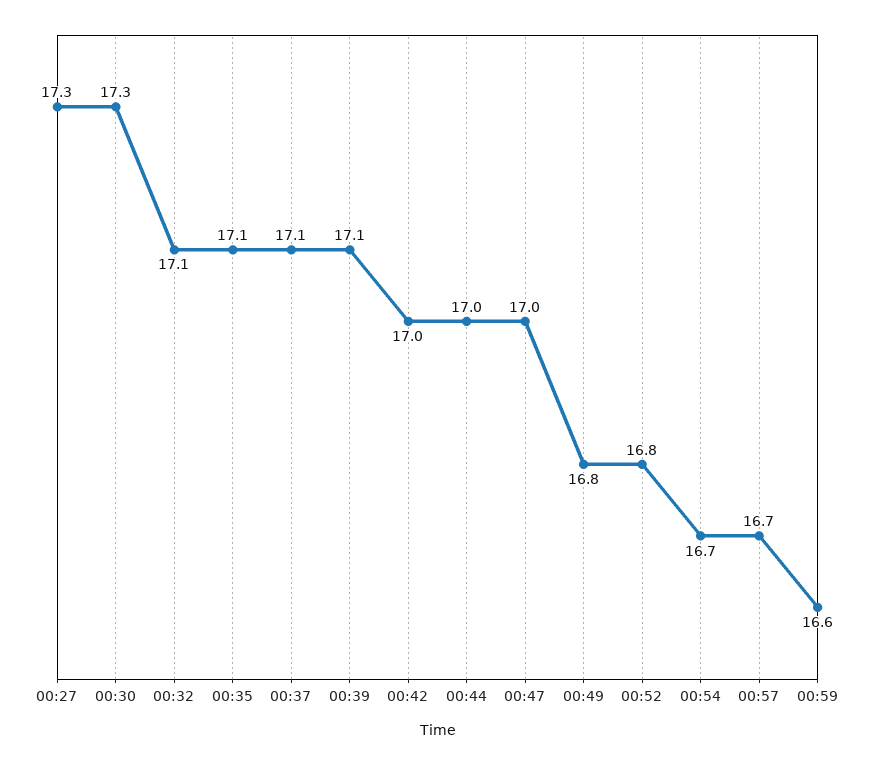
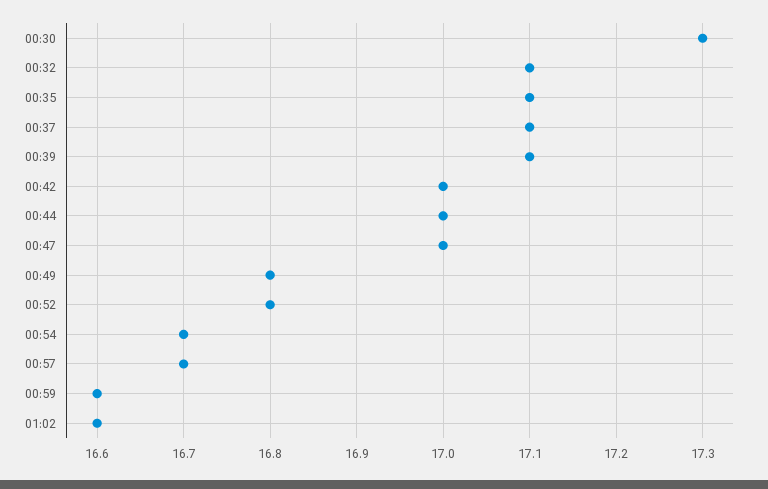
00:27: 17.3 -> none
01:02: none -> 16.6

